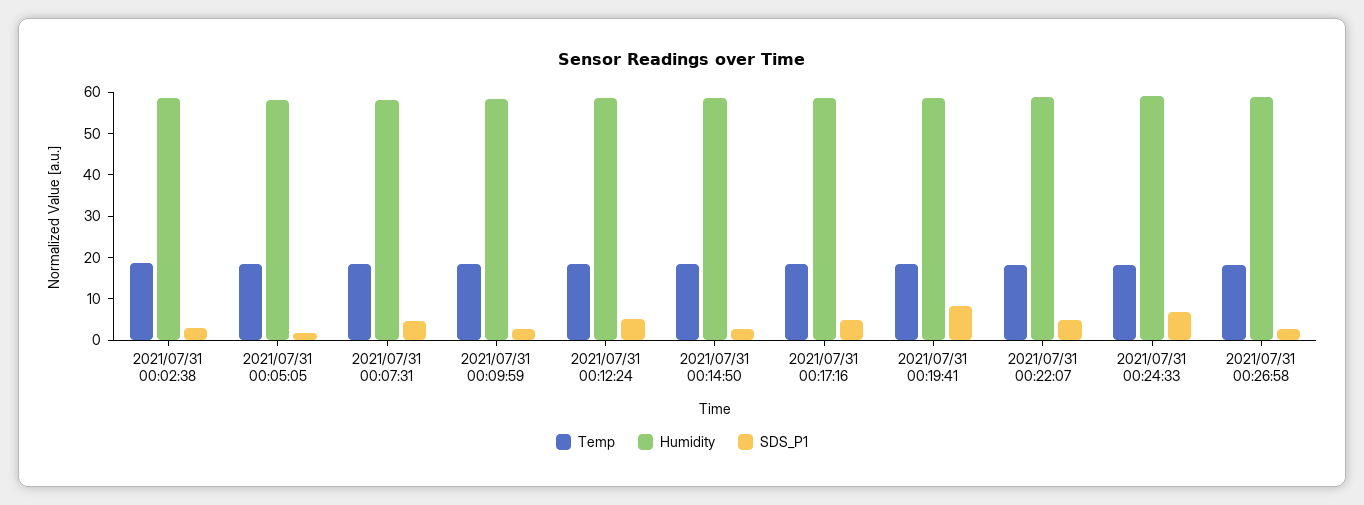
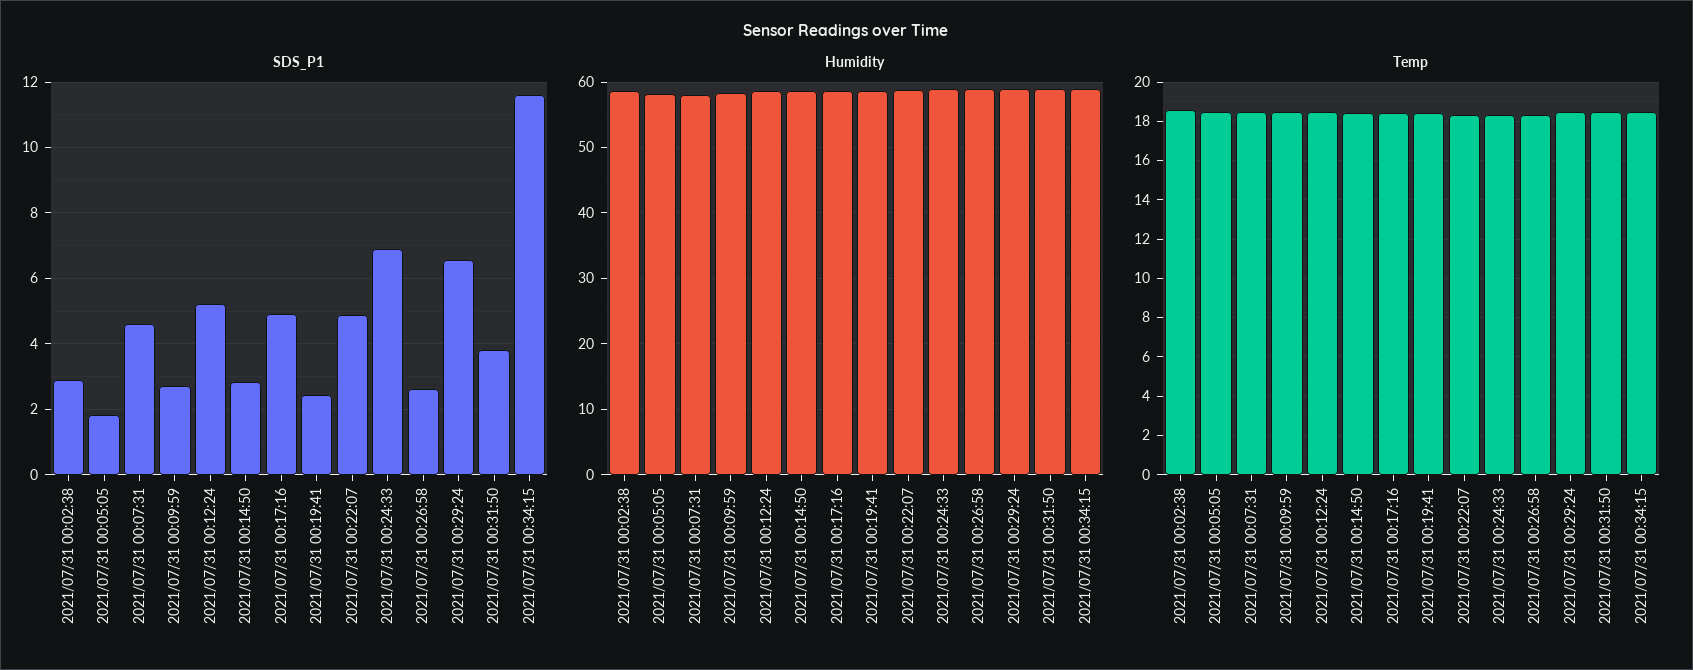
SDS_P1, 2021/07/31 00:19:41: 8 -> 2.4
SDS_P1, 2021/07/31 00:29:24: none -> 6.6
SDS_P1, 2021/07/31 00:31:50: none -> 3.8
SDS_P1, 2021/07/31 00:34:15: none -> 11.6
Humidity, 2021/07/31 00:29:24: none -> 59
Humidity, 2021/07/31 00:31:50: none -> 59
Humidity, 2021/07/31 00:34:15: none -> 59
Temp, 2021/07/31 00:29:24: none -> 18.5
Temp, 2021/07/31 00:31:50: none -> 18.5
Temp, 2021/07/31 00:34:15: none -> 18.5

